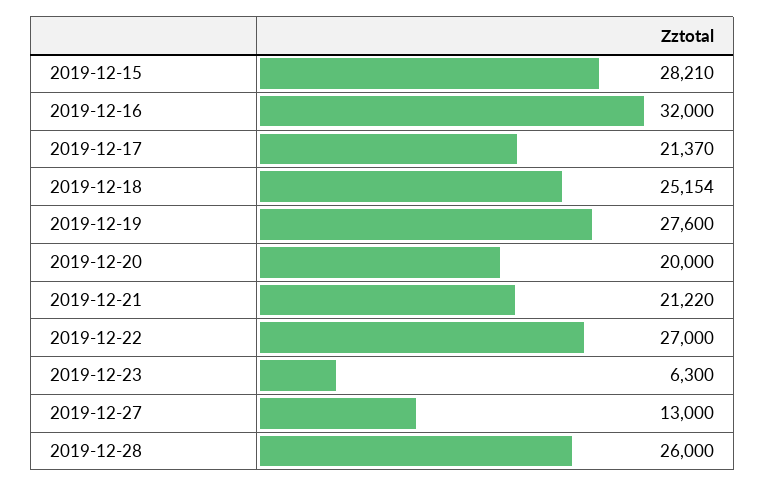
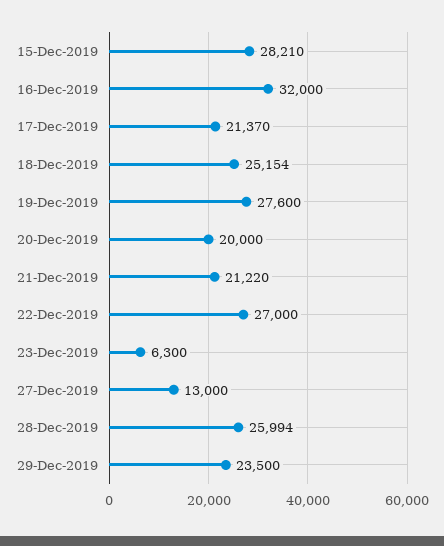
2019-12-28: 26000 -> 25994
29-Dec-2019: none -> 23500

